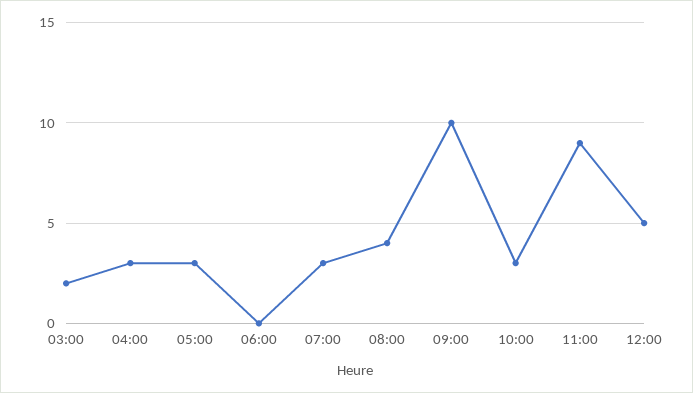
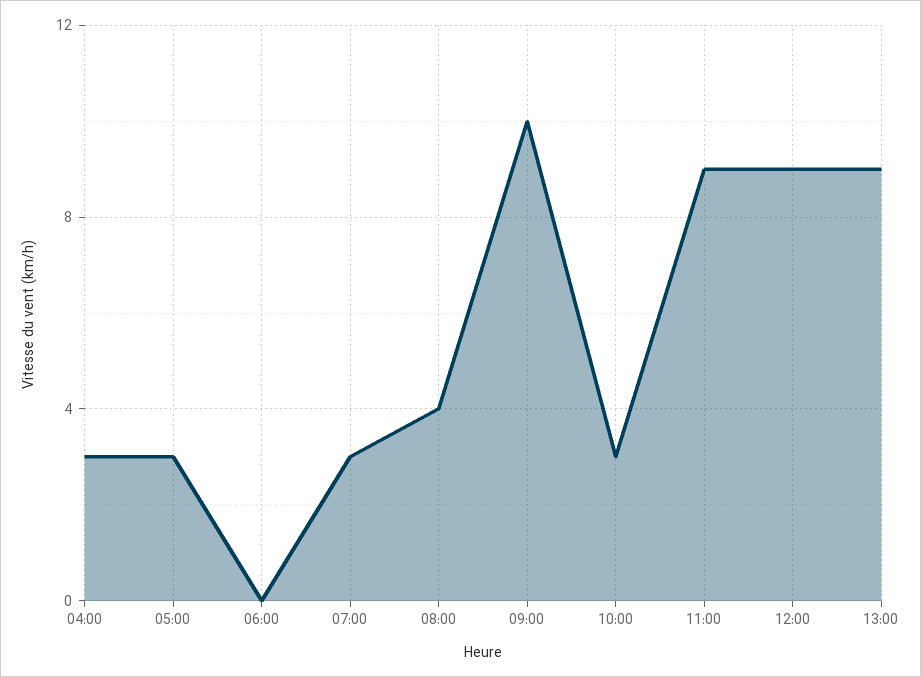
03:00: 2 -> none
12:00: 5 -> 9
13:00: none -> 9

